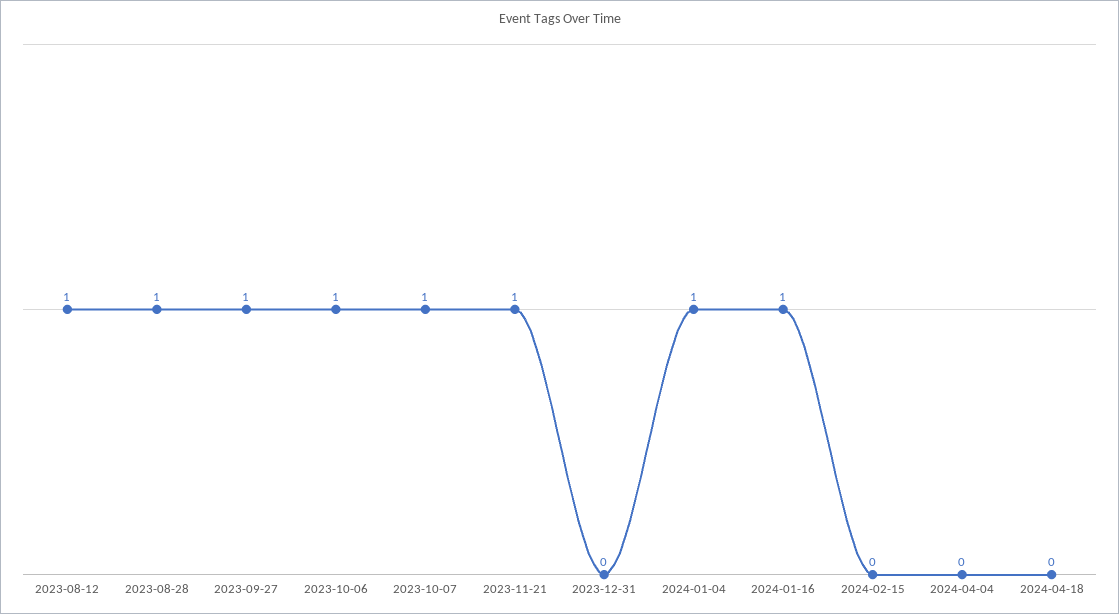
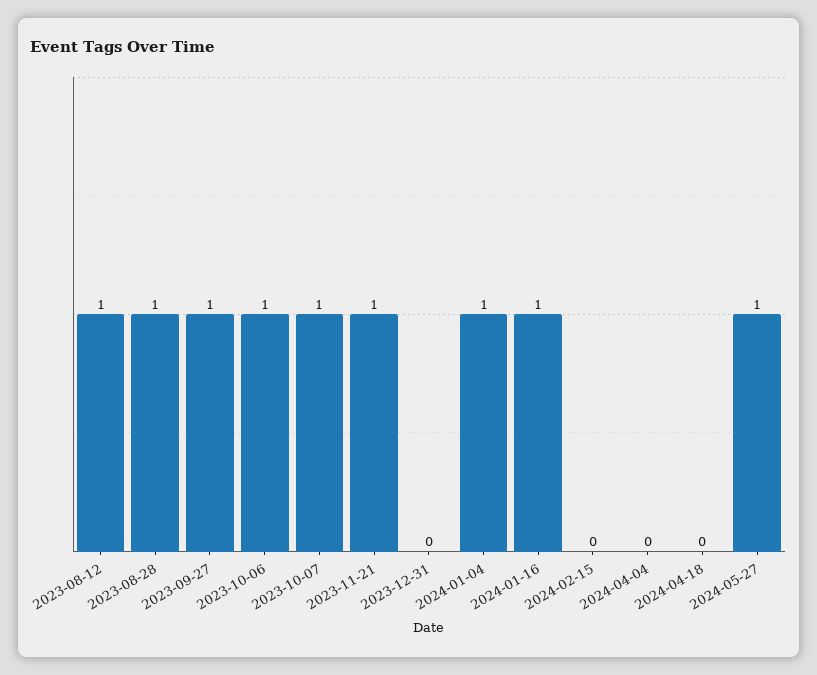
2024-05-27: none -> 1

